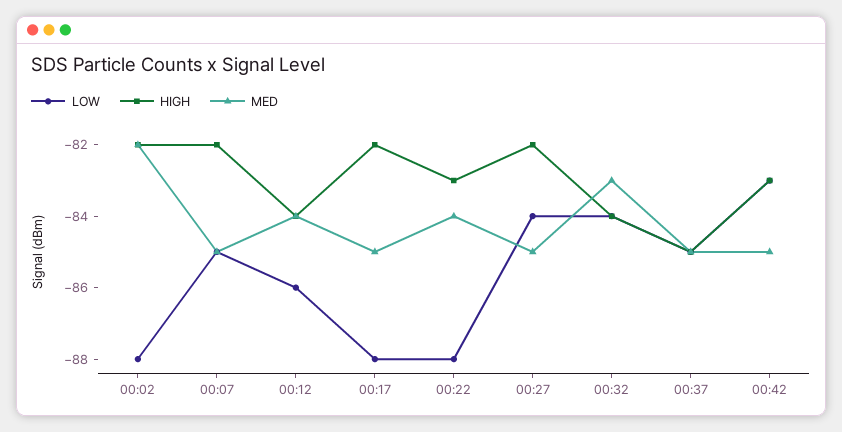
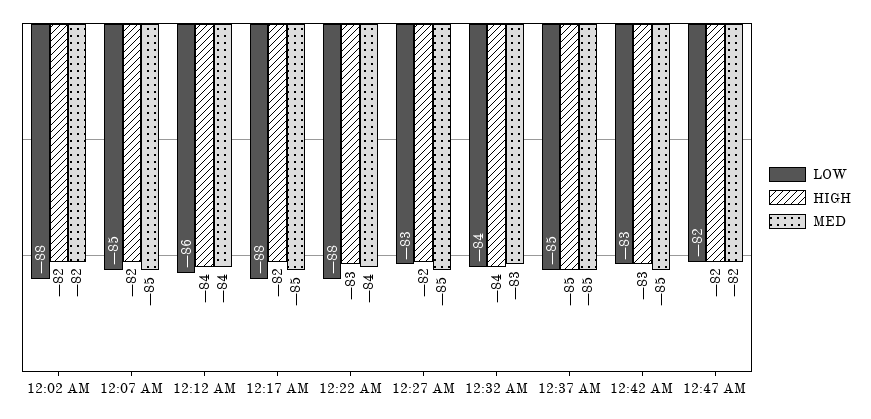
LOW, 00:27: -84 -> -83
LOW, 12:47 AM: none -> -82
HIGH, 12:47 AM: none -> -82
MED, 12:47 AM: none -> -82

